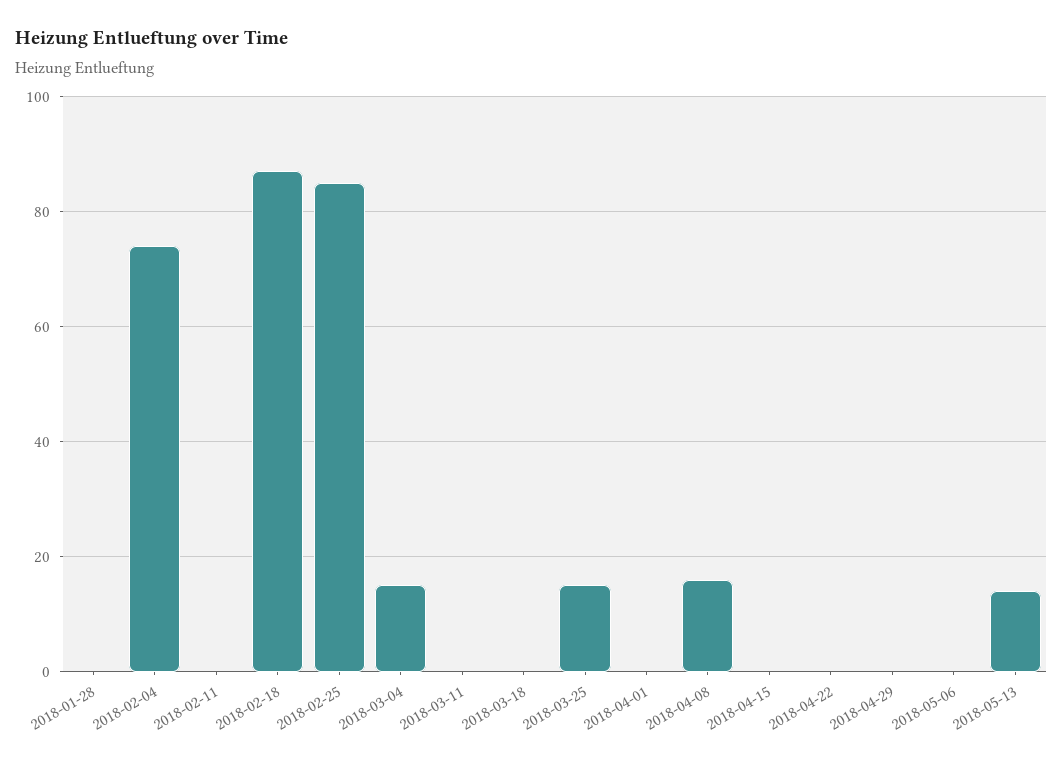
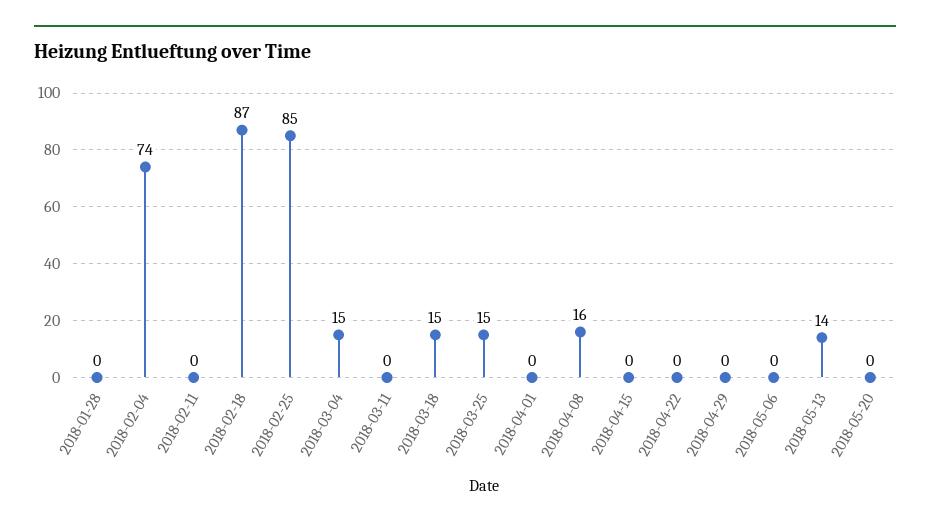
2018-03-18: 0 -> 15
2018-05-20: none -> 0

